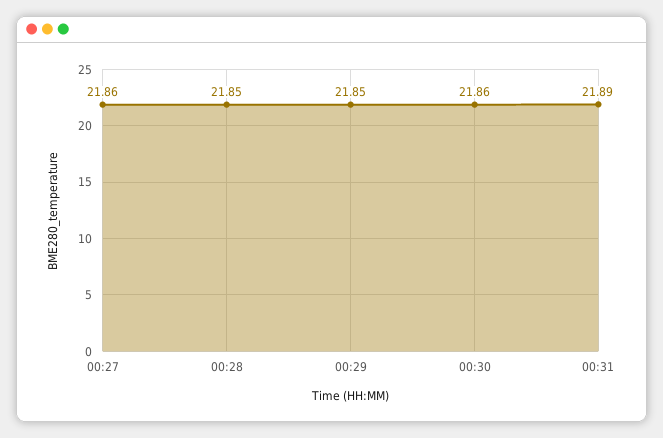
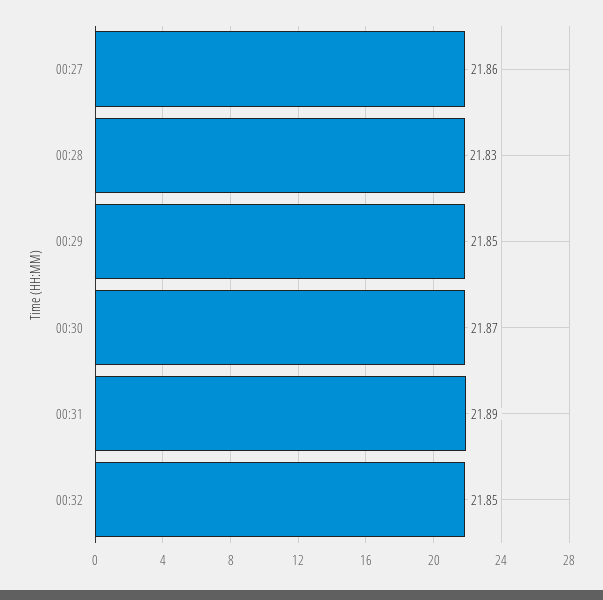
00:28: 21.85 -> 21.83
00:30: 21.86 -> 21.87
00:32: none -> 21.85

